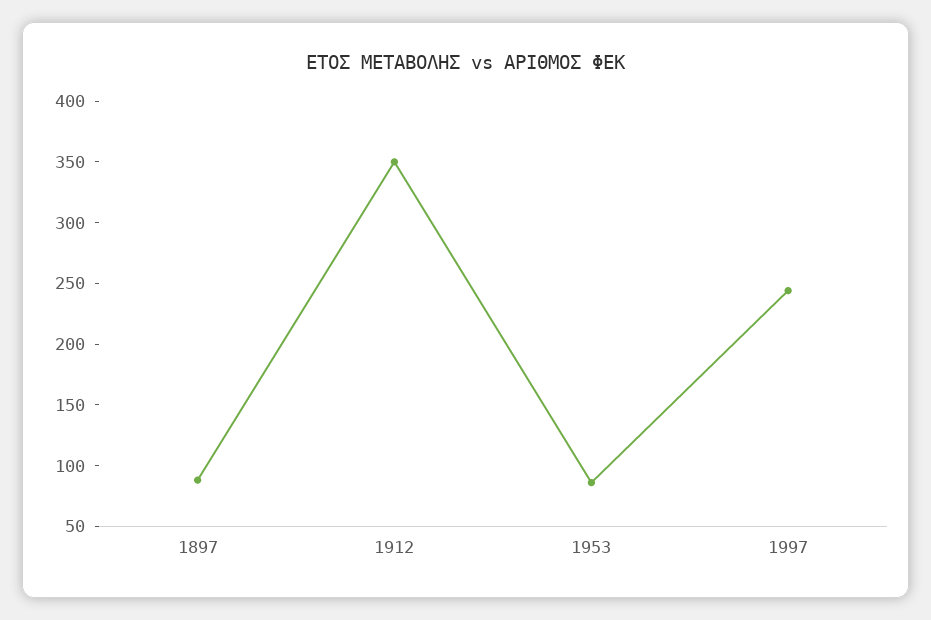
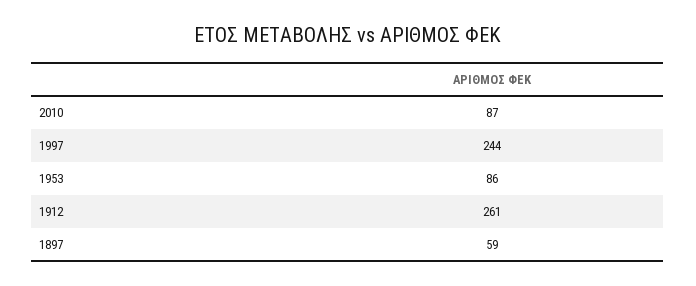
1897: 90 -> 59
1912: 350 -> 261
2010: none -> 87

